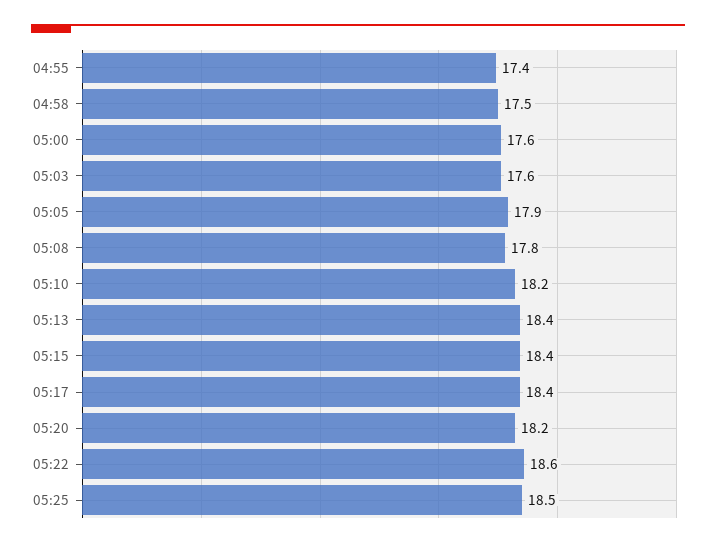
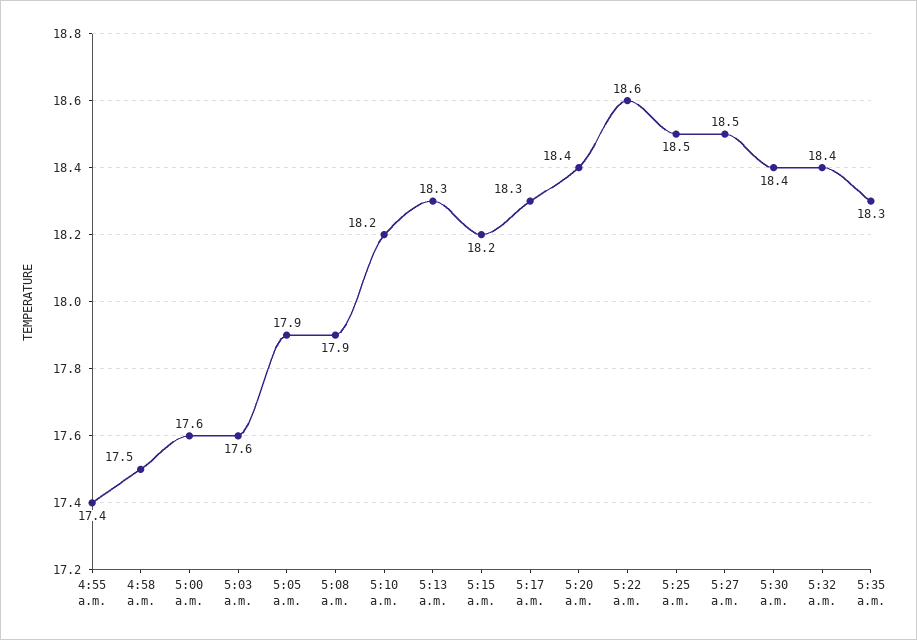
05:08: 17.8 -> 17.9
05:13: 18.4 -> 18.3
05:15: 18.4 -> 18.2
05:17: 18.4 -> 18.3
05:20: 18.2 -> 18.4
5:27 a.m.: none -> 18.5
5:30 a.m.: none -> 18.4
5:32 a.m.: none -> 18.4
5:35 a.m.: none -> 18.3

